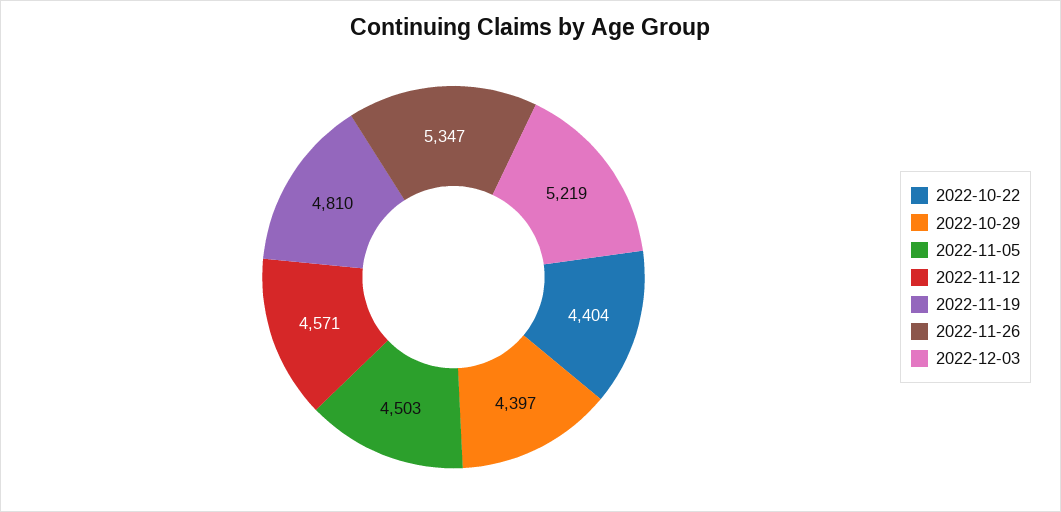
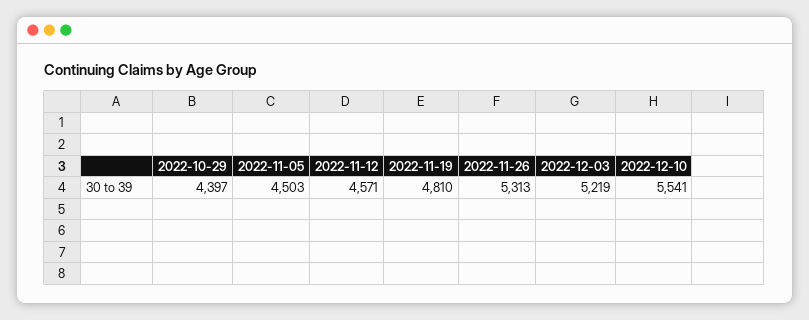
2022-10-22: 4404 -> none
2022-11-26: 5347 -> 5313
2022-12-10: none -> 5541

